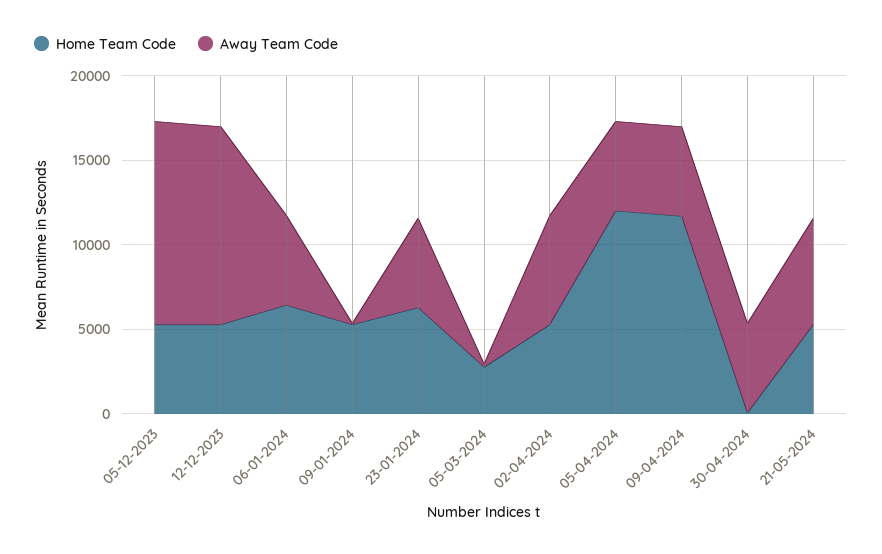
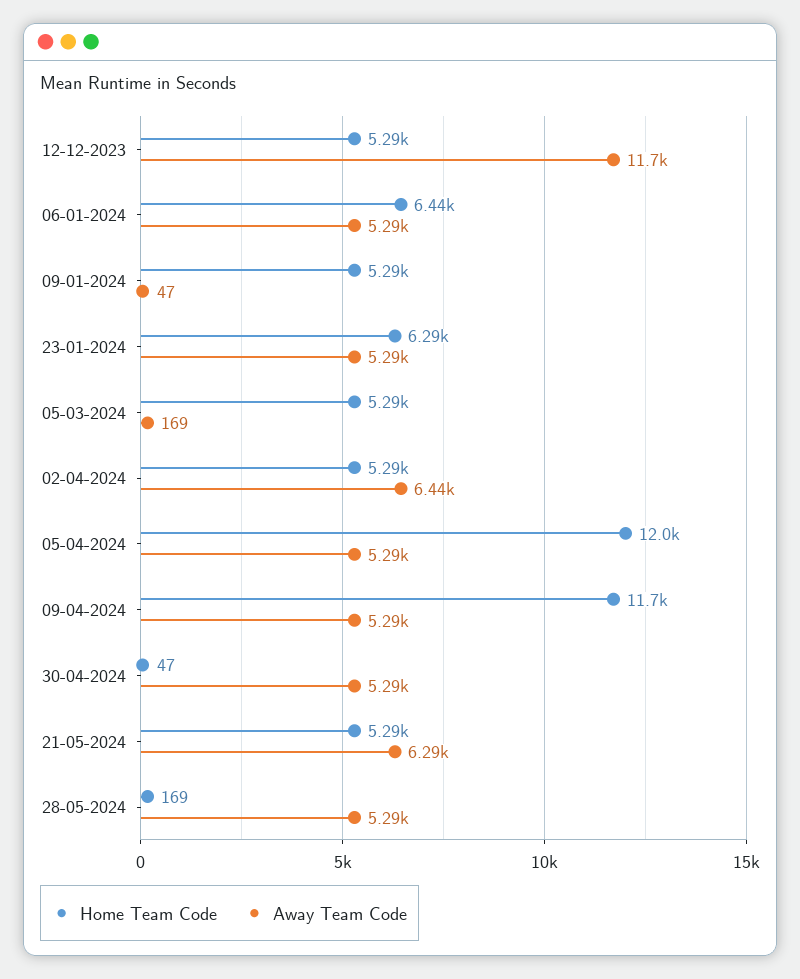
Home Team Code, 05-12-2023: 5000 -> none
Away Team Code, 05-12-2023: 12000 -> none
Home Team Code, 05-03-2024: 3000 -> 5290
Home Team Code, 28-05-2024: none -> 169
Away Team Code, 28-05-2024: none -> 5290

